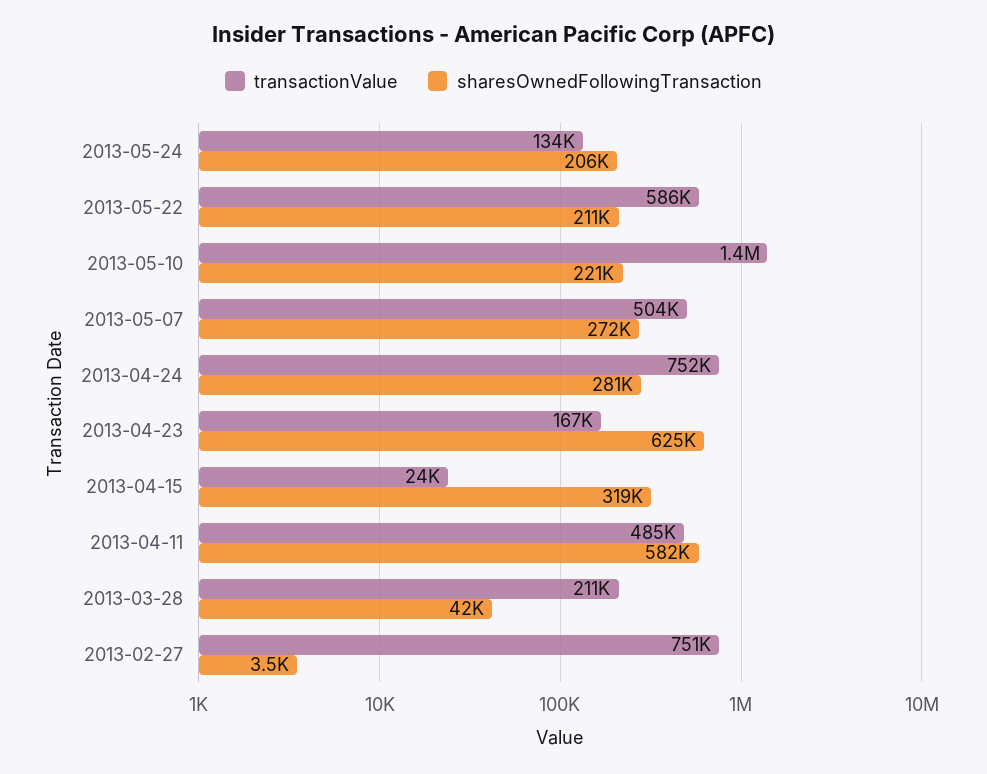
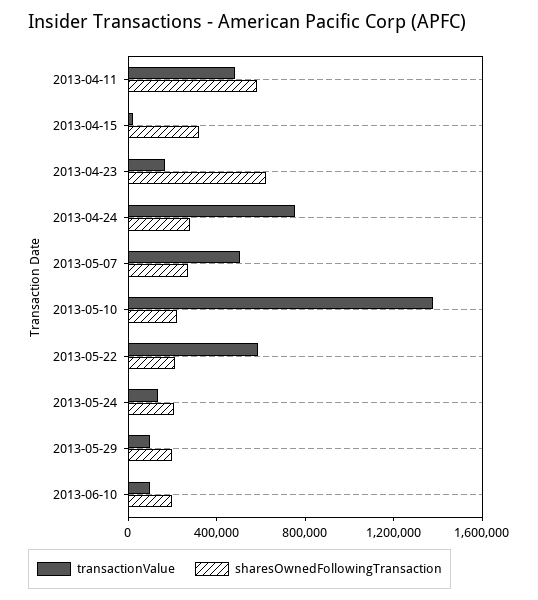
transactionValue, 2013-03-28: 211000 -> none
sharesOwnedFollowingTransaction, 2013-03-28: 42000 -> none
transactionValue, 2013-02-27: 751000 -> none
sharesOwnedFollowingTransaction, 2013-02-27: 3500 -> none
transactionValue, 2013-05-29: none -> 100000
sharesOwnedFollowingTransaction, 2013-05-29: none -> 200000
transactionValue, 2013-06-10: none -> 100000
sharesOwnedFollowingTransaction, 2013-06-10: none -> 200000

